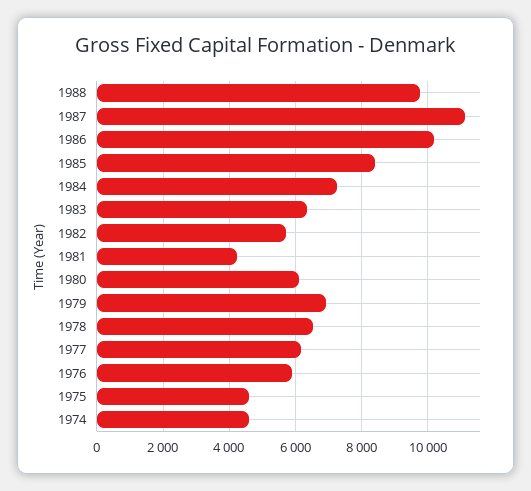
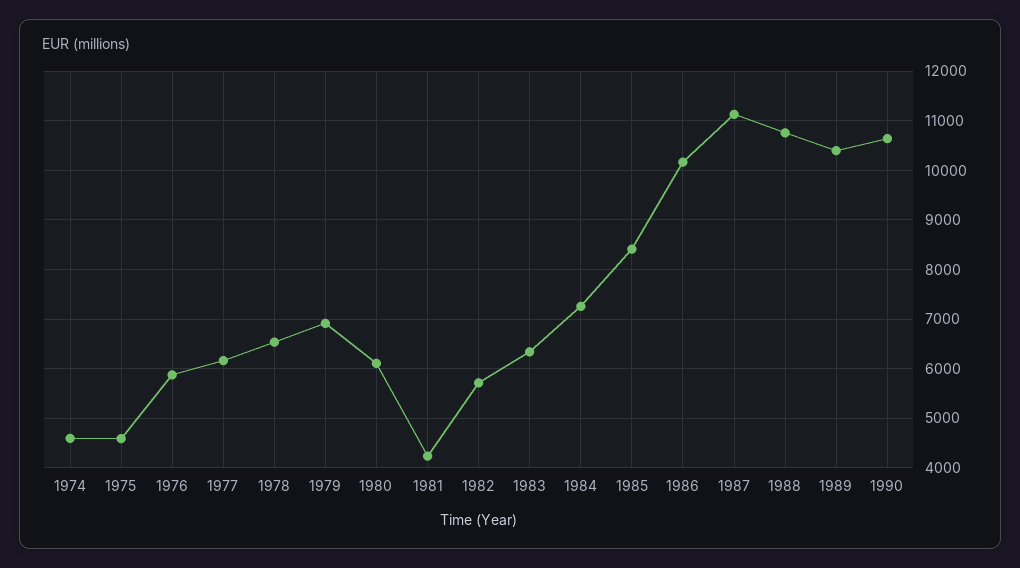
1988: 9800 -> 10800
1989: none -> 10400
1990: none -> 10600

